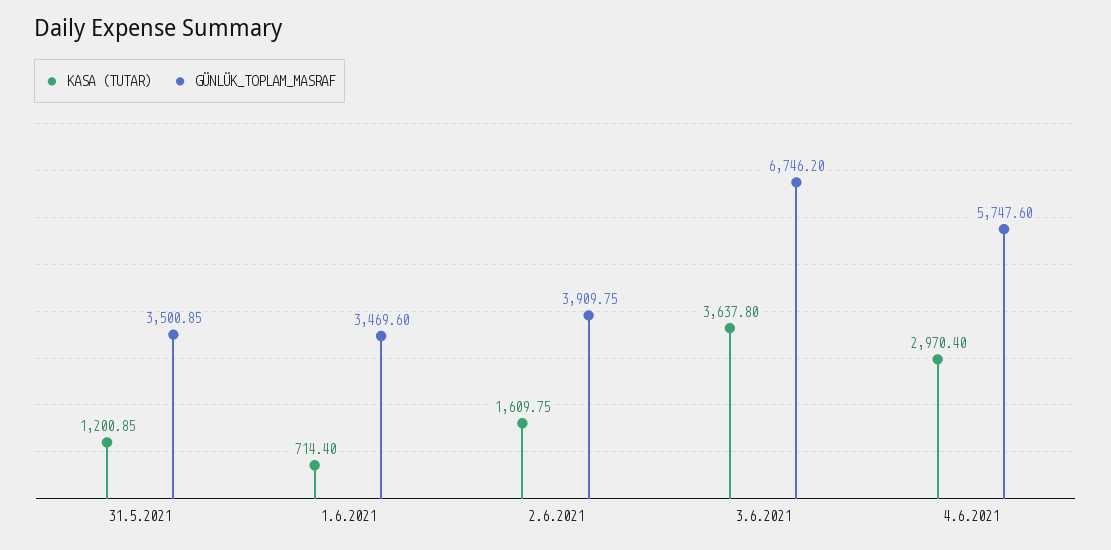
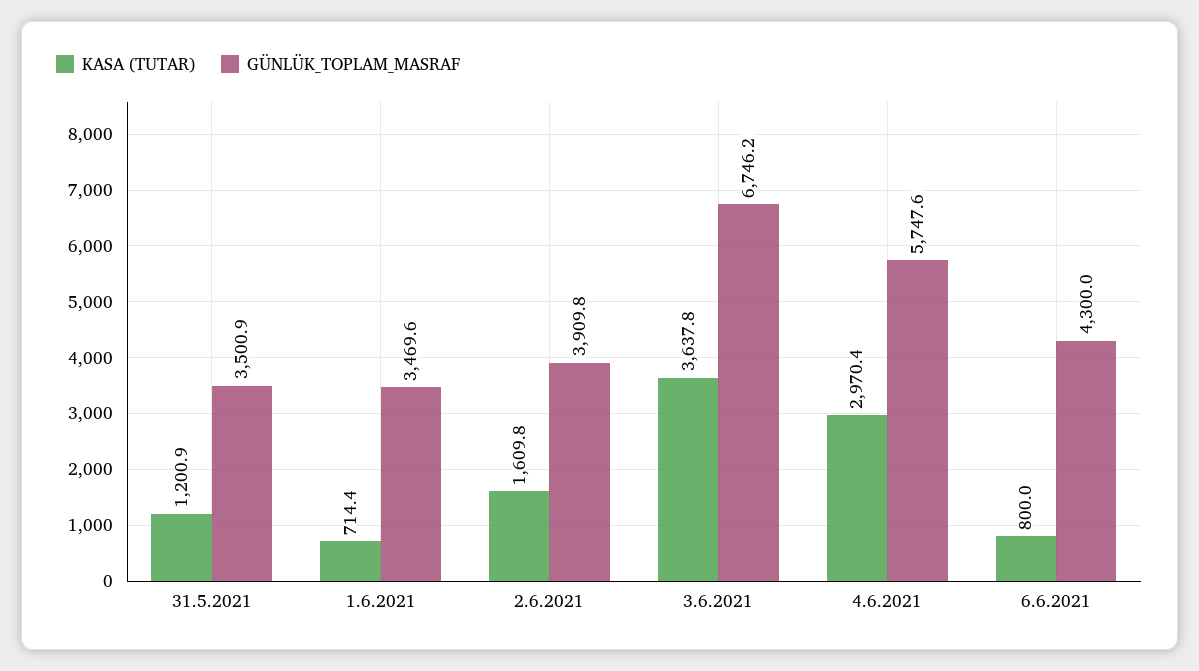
KASA (TUTAR), 6.6.2021: none -> 800
GÜNLÜK_TOPLAM_MASRAF, 6.6.2021: none -> 4300

